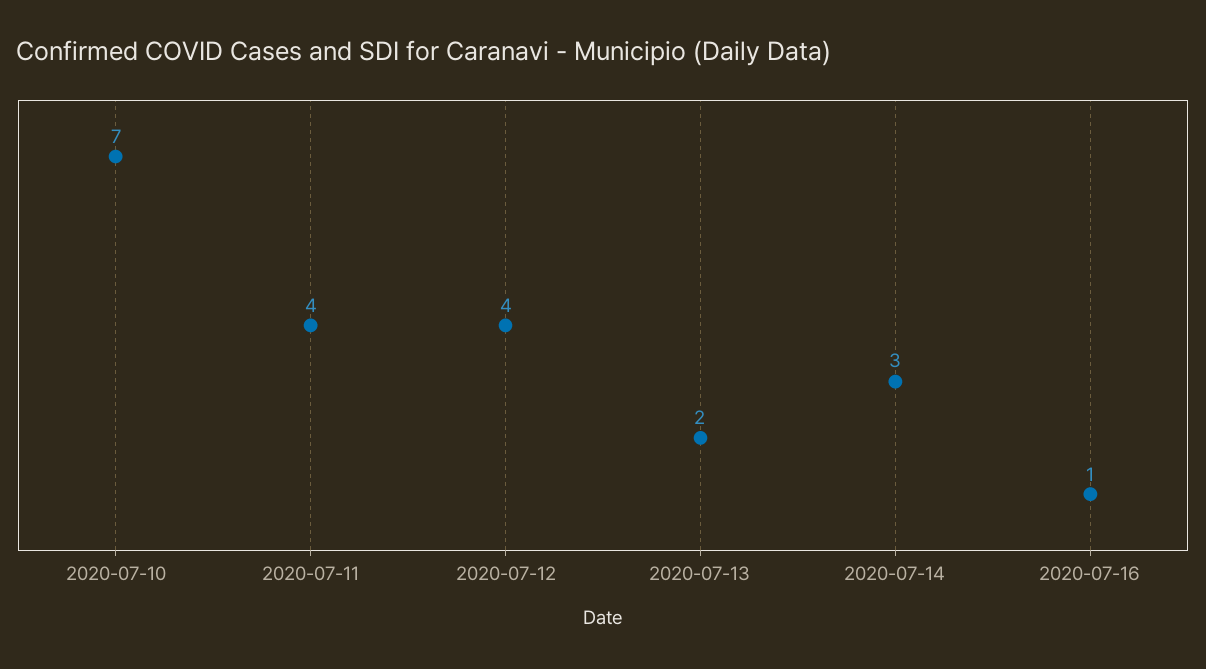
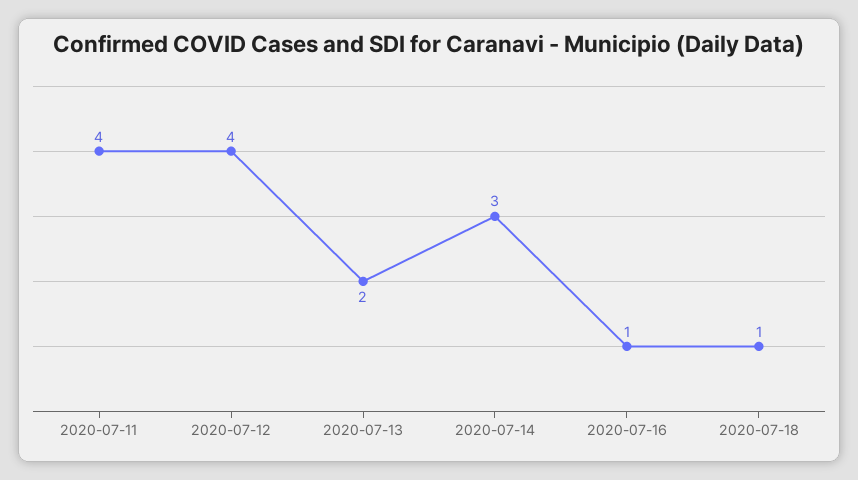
2020-07-10: 7 -> none
2020-07-18: none -> 1

